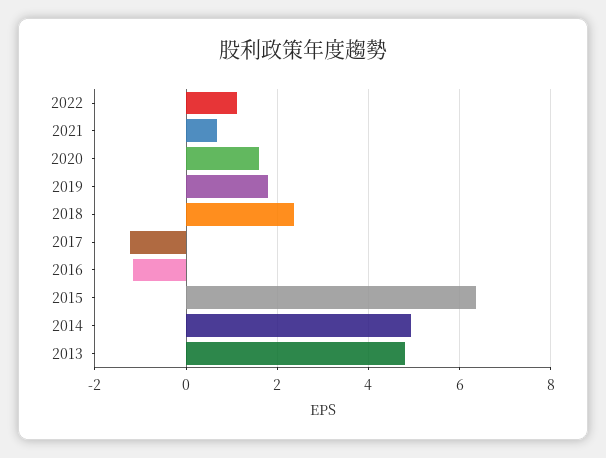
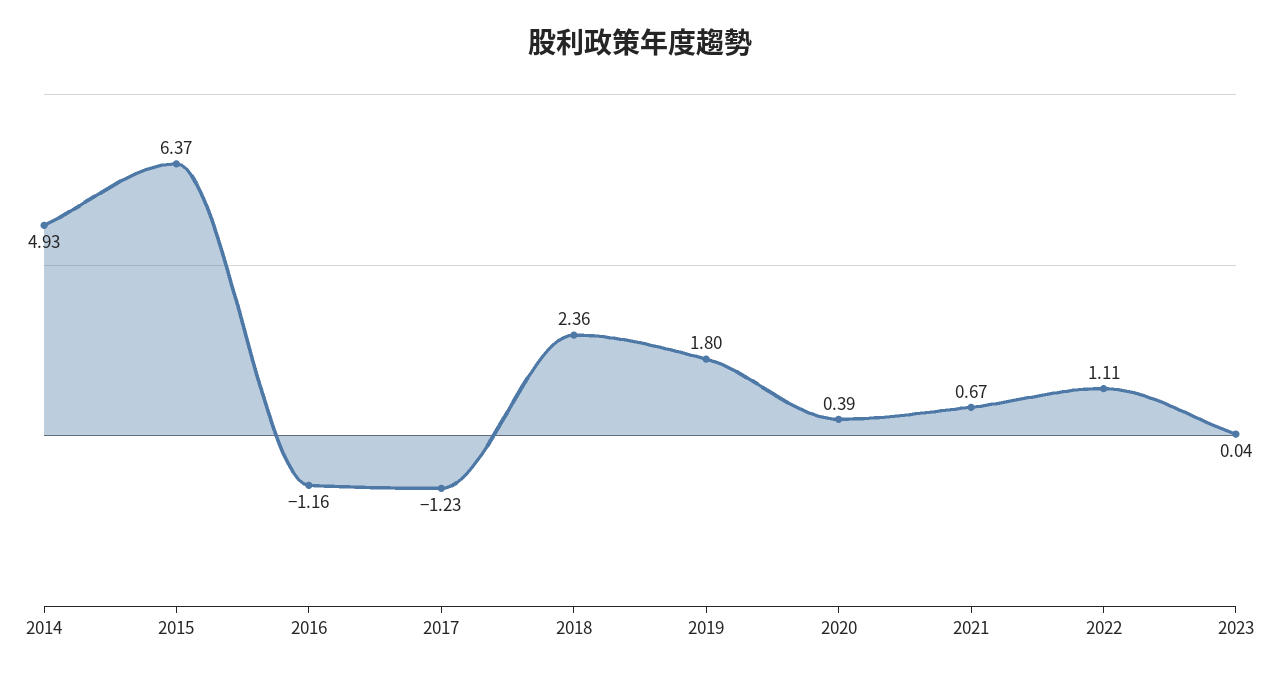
2020: 1.6 -> 0.39
2013: 4.8 -> none
2023: none -> 0.04

